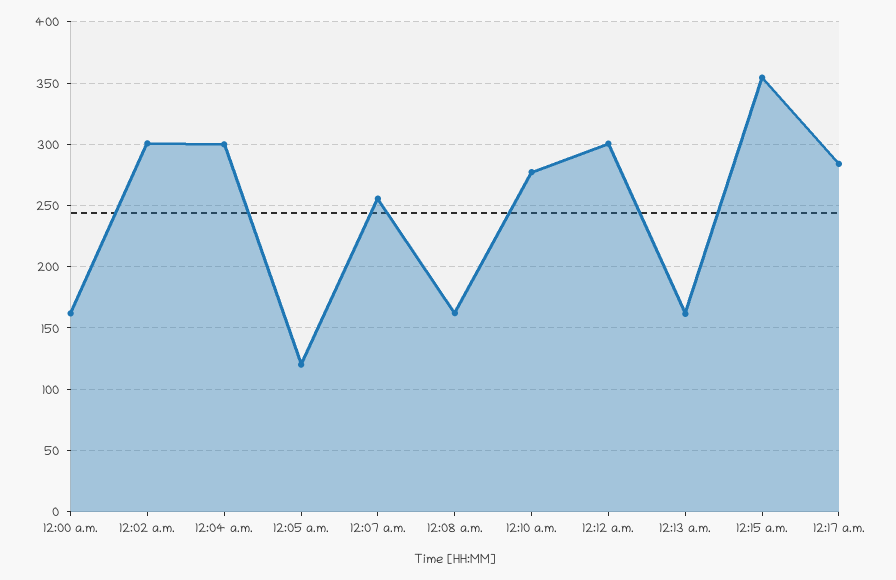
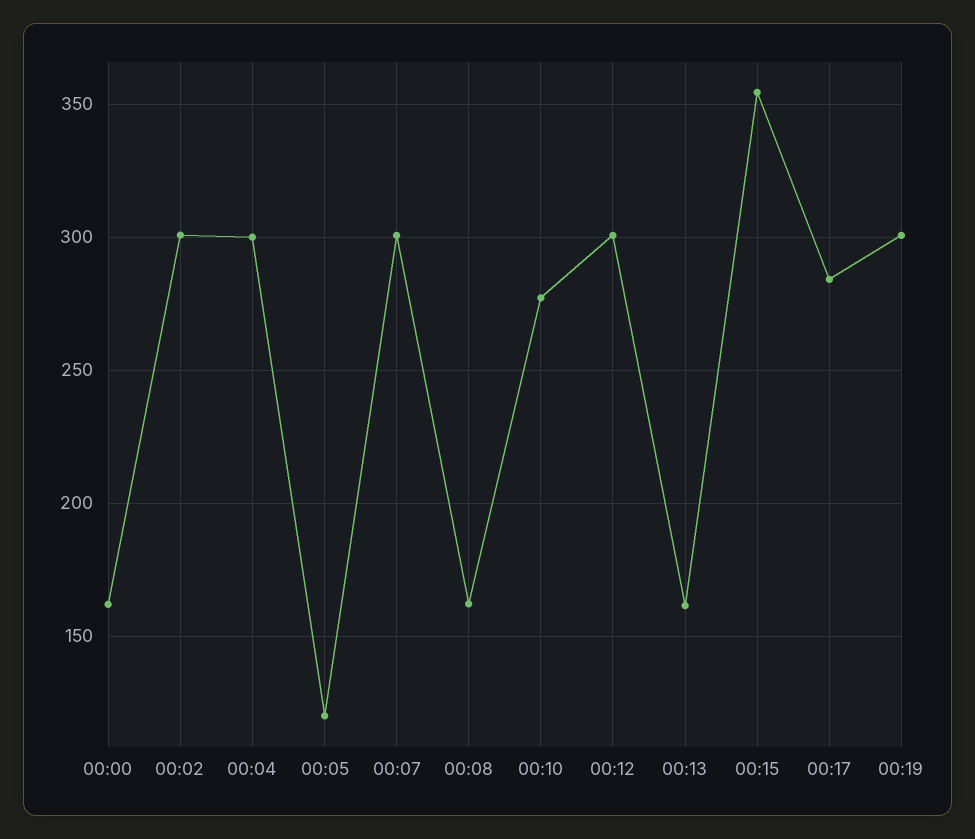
12:07 a.m.: 255 -> 300
00:19: none -> 300

